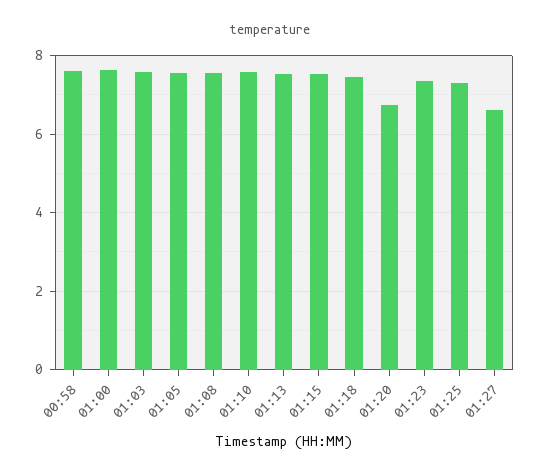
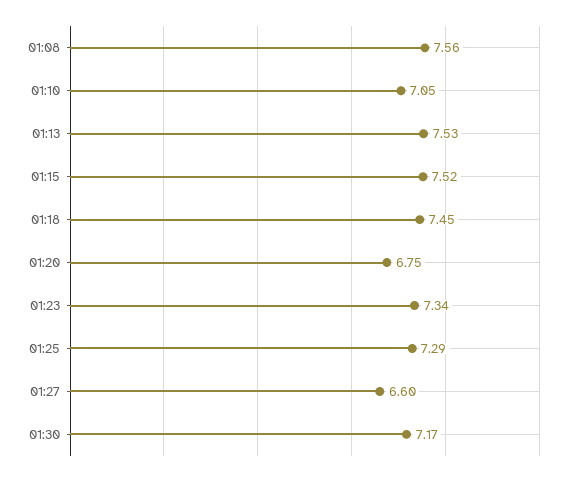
00:58: 7.6 -> none
01:00: 7.6 -> none
01:03: 7.6 -> none
01:05: 7.6 -> none
01:10: 7.6 -> 7.05
01:30: none -> 7.17

